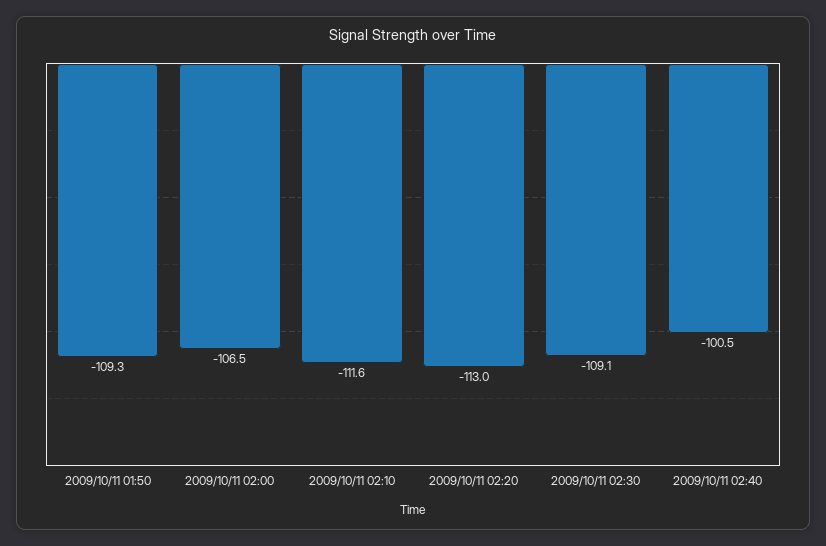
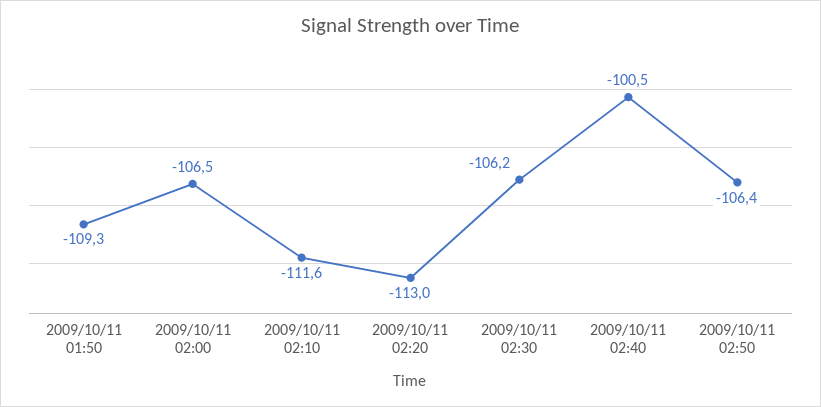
2009/10/11 02:30: -109.1 -> -106.2
2009/10/11 02:50: none -> -106.4

